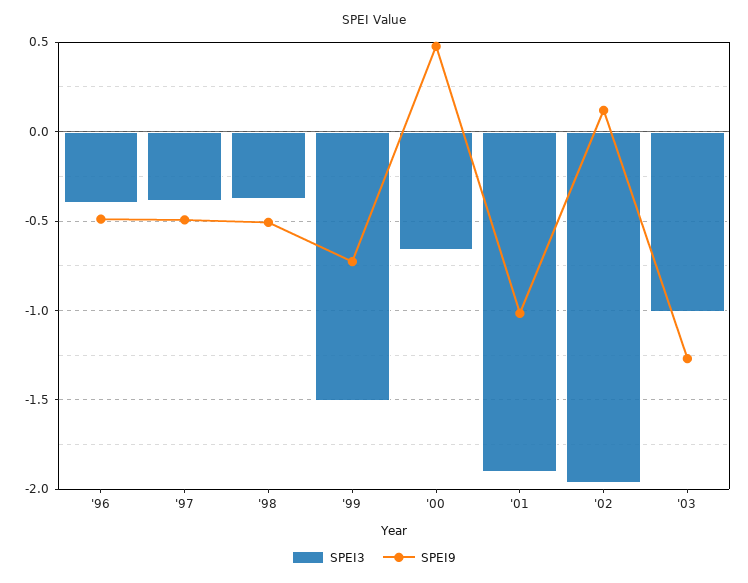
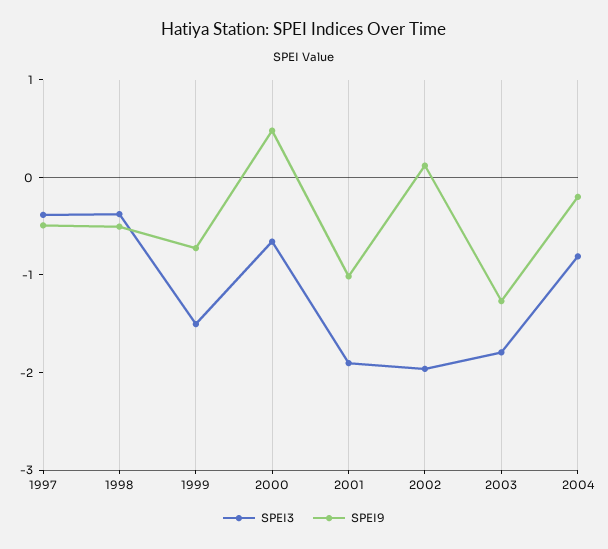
SPEI3, '96: -0.4 -> none
SPEI9, '96: -0.5 -> none
SPEI3, '03: -1 -> -1.8
SPEI3, 2004: none -> -0.8
SPEI9, 2004: none -> -0.2

